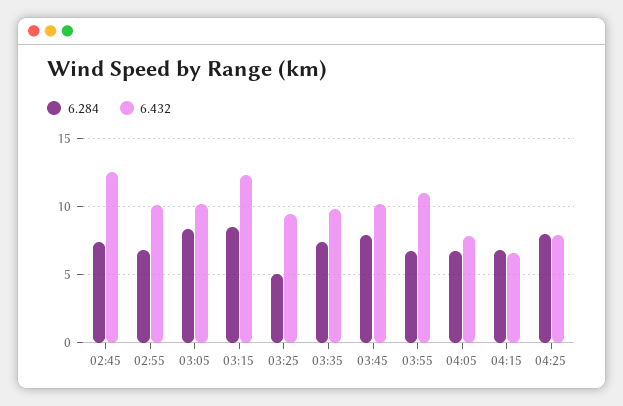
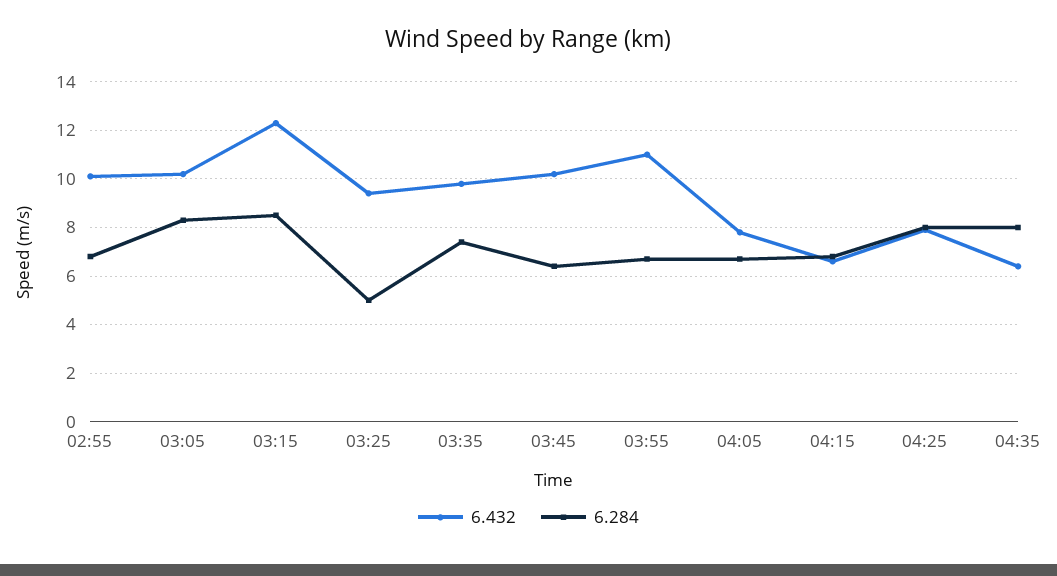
6.284, 02:45: 7.5 -> none
6.432, 02:45: 12.5 -> none
6.284, 03:45: 8 -> 6.5
6.432, 04:35: none -> 6.5
6.284, 04:35: none -> 8

